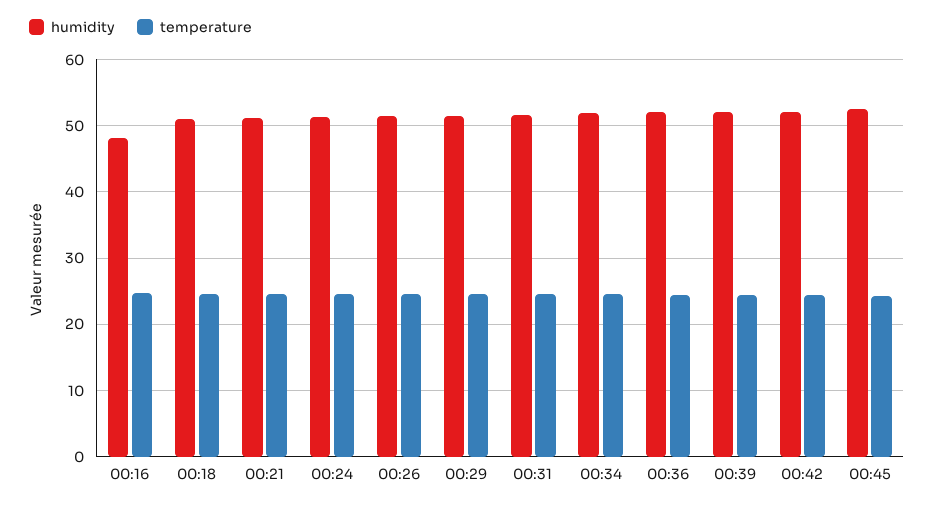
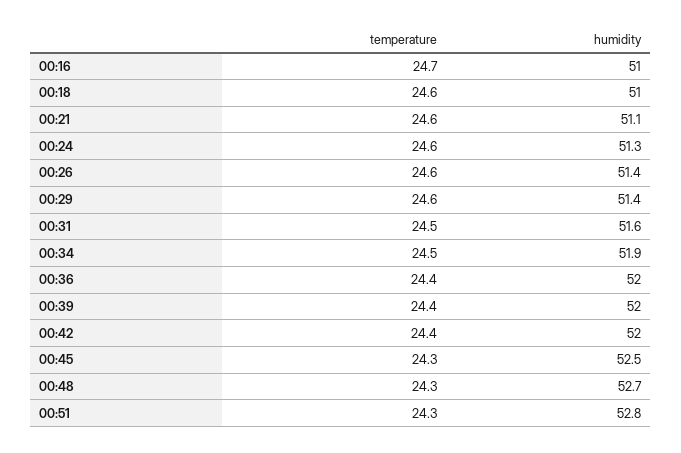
humidity, 00:16: 48 -> 51
temperature, 00:48: none -> 24.3
humidity, 00:48: none -> 52.7
temperature, 00:51: none -> 24.3
humidity, 00:51: none -> 52.8

